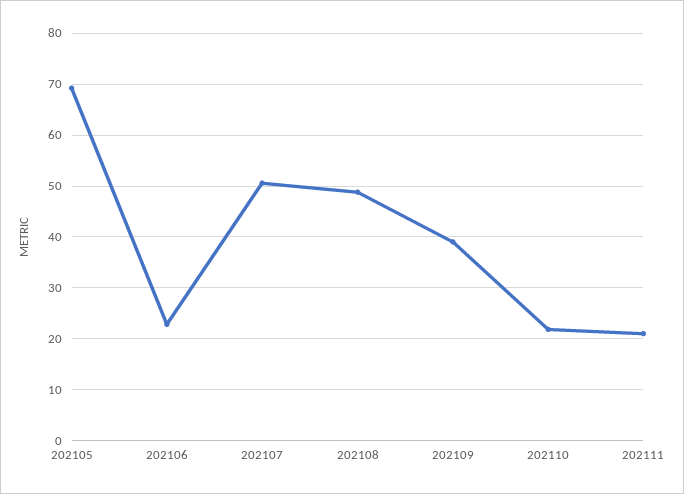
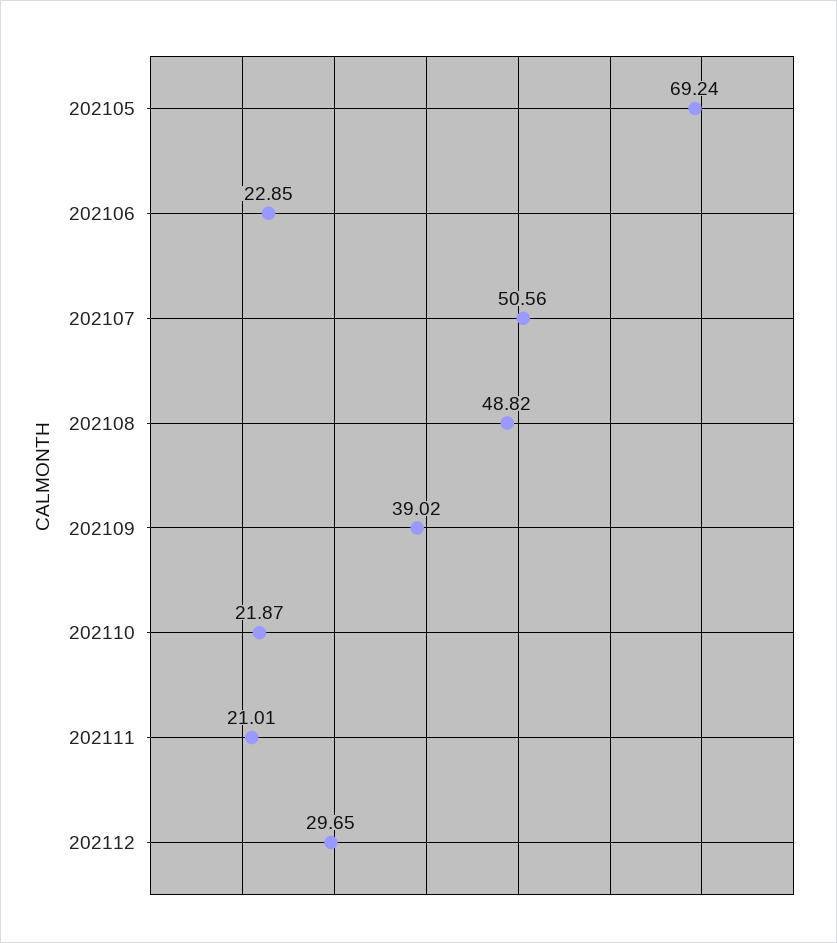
202112: none -> 29.65

